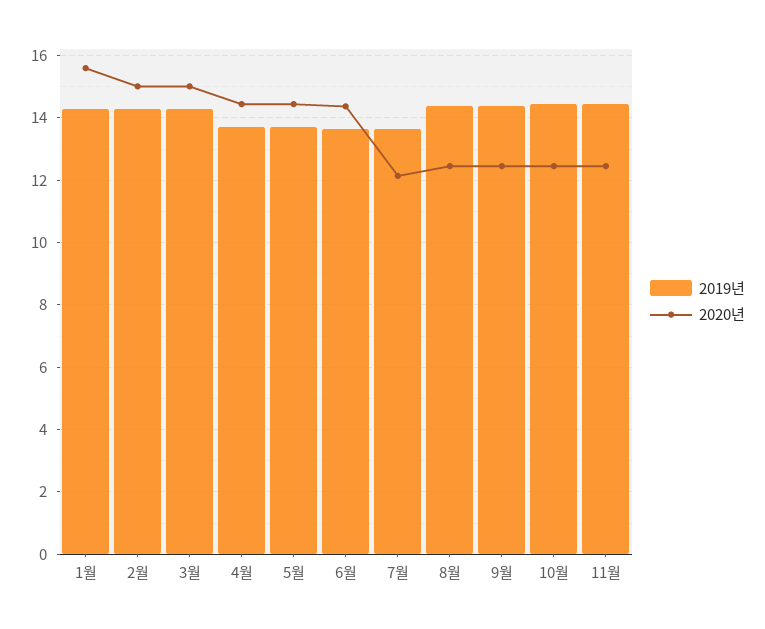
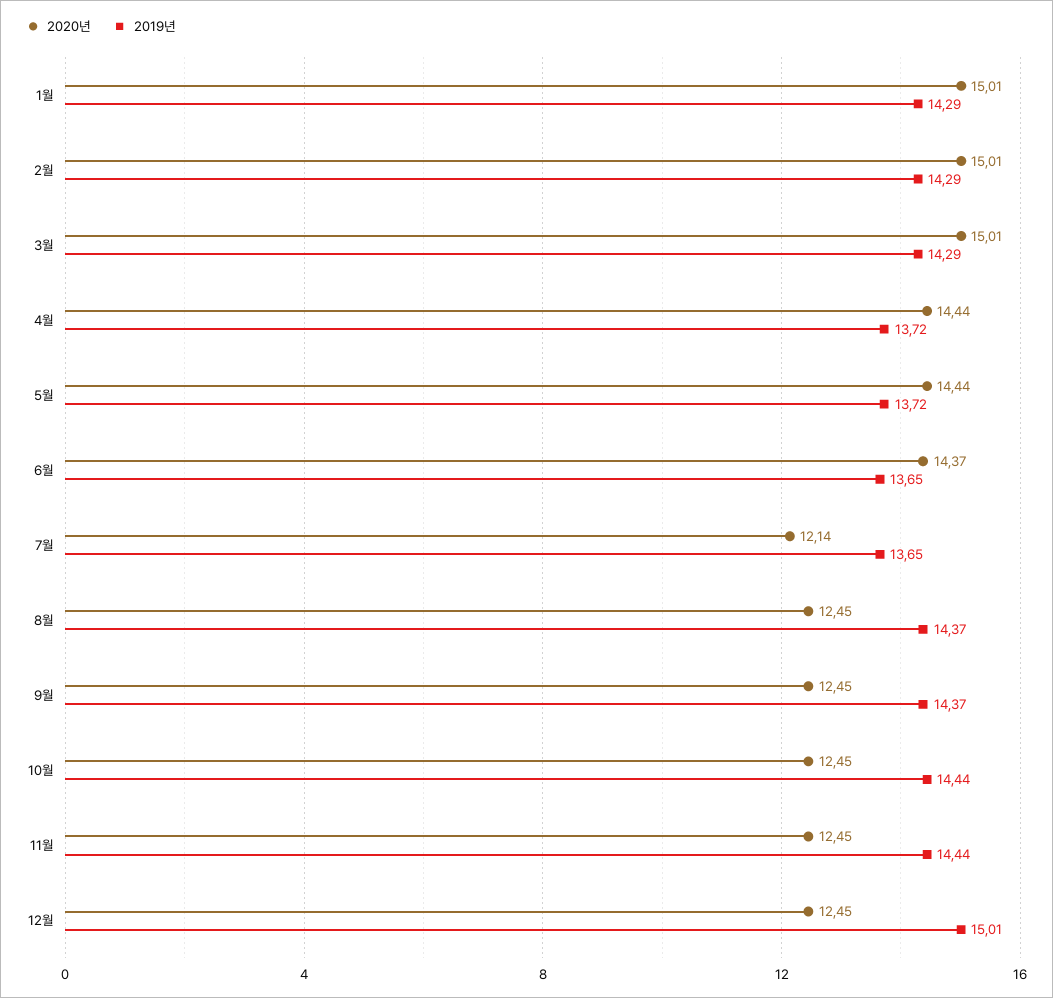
2020년, 1월: 15.6 -> 15.01
2020년, 12월: none -> 12.45
2019년, 12월: none -> 15.01

